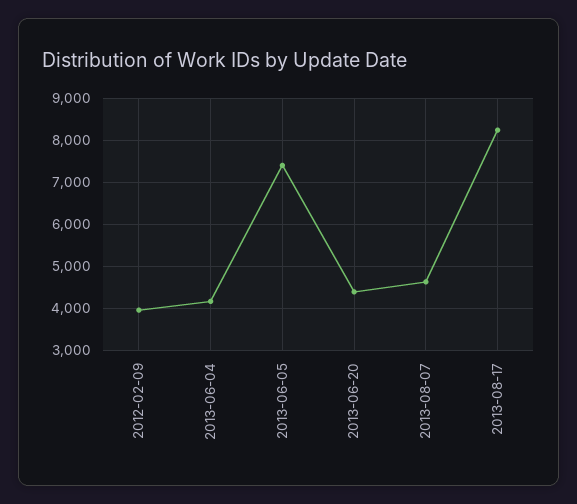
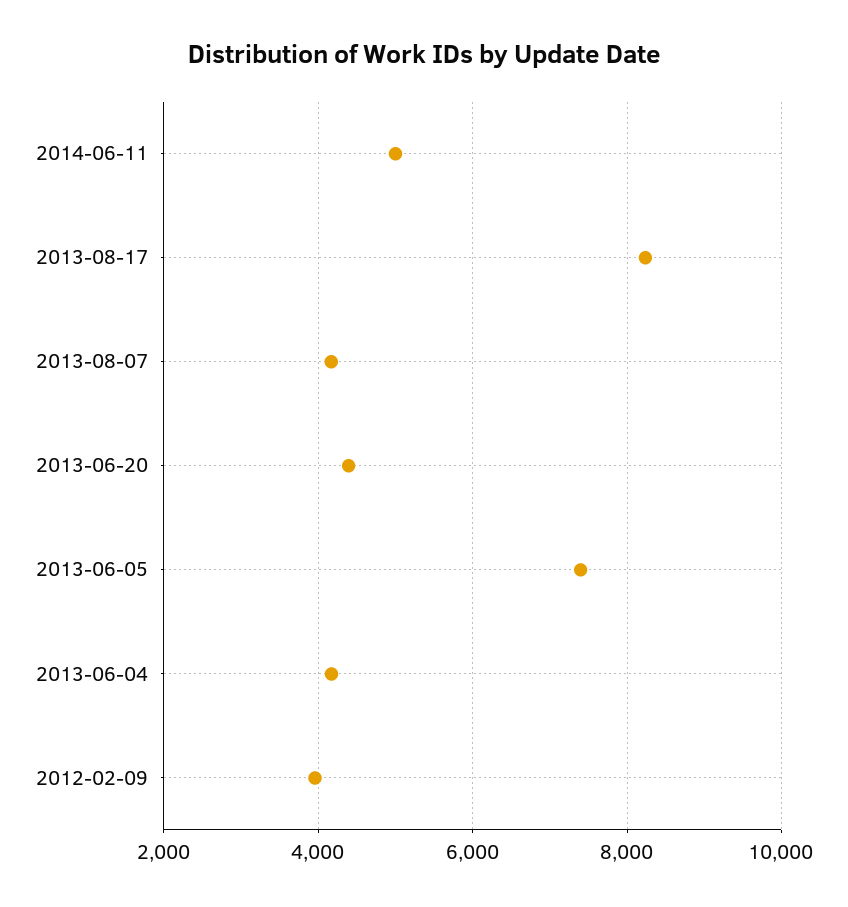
2013-08-07: 4600 -> 4200
2014-06-11: none -> 5000

